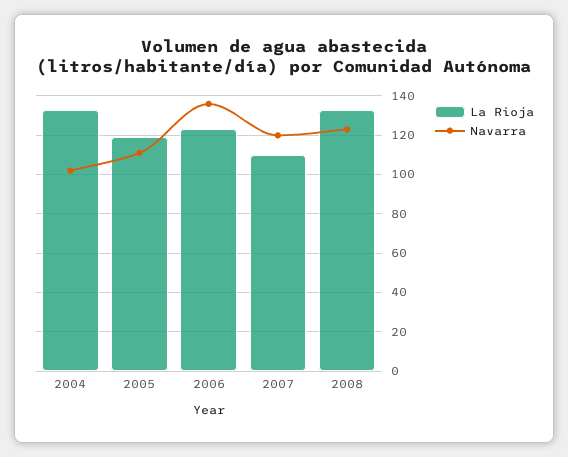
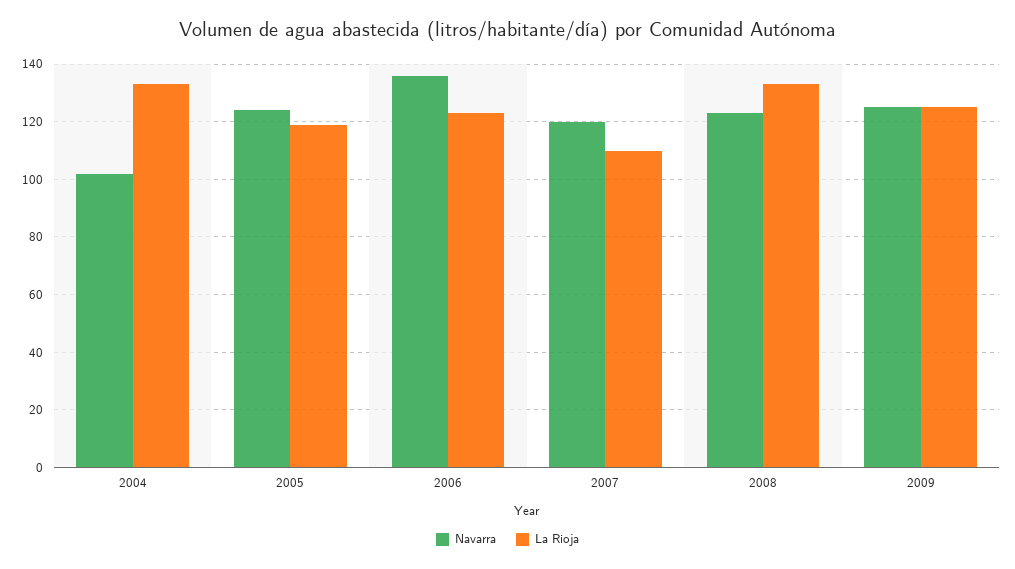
Navarra, 2005: 110 -> 125
Navarra, 2009: none -> 125
La Rioja, 2009: none -> 125

